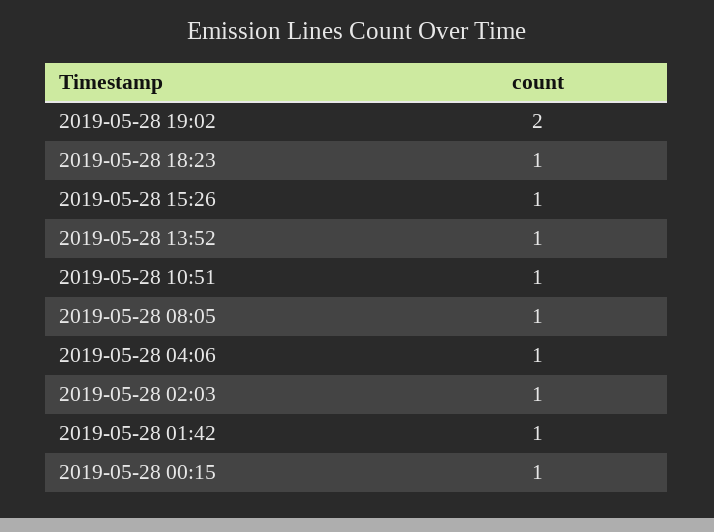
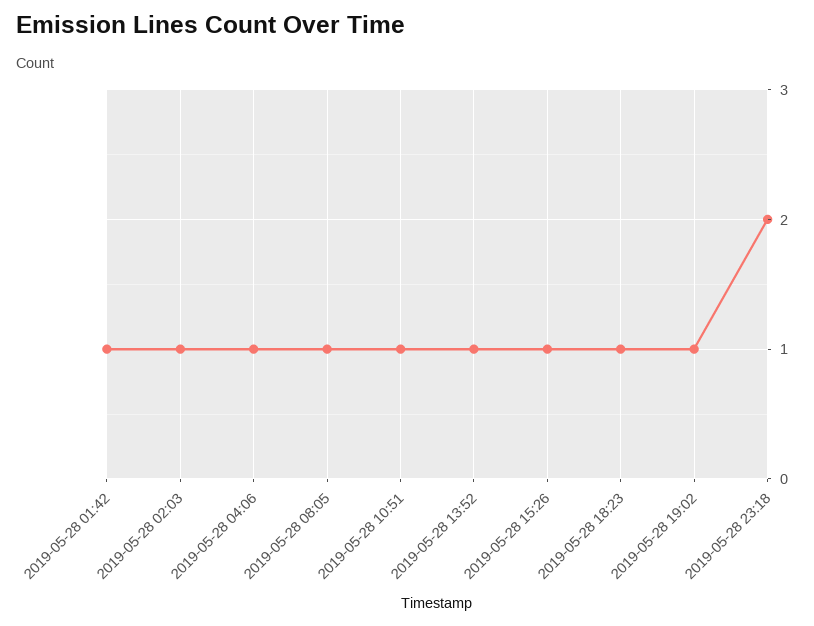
2019-05-28 19:02: 2 -> 1
2019-05-28 00:15: 1 -> none
2019-05-28 23:18: none -> 2

